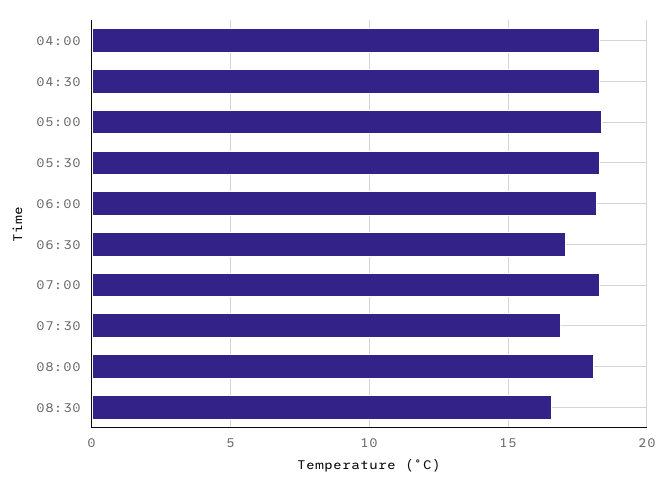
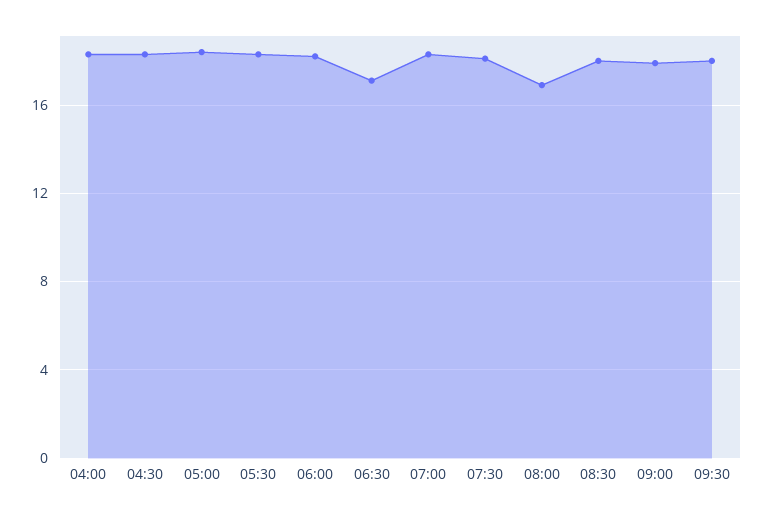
07:30: 17 -> 18
08:00: 18 -> 17
08:30: 16.5 -> 18
09:00: none -> 18
09:30: none -> 18

